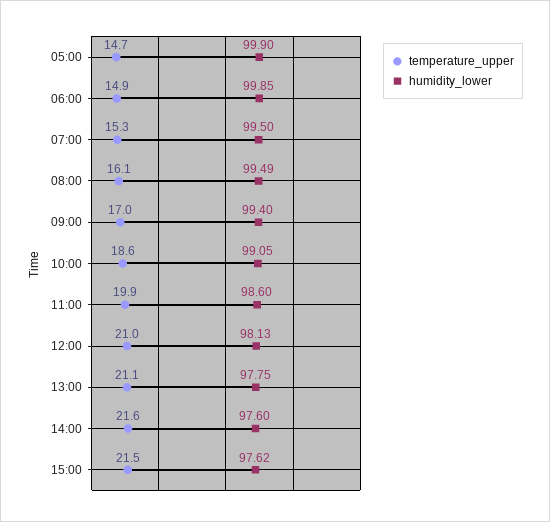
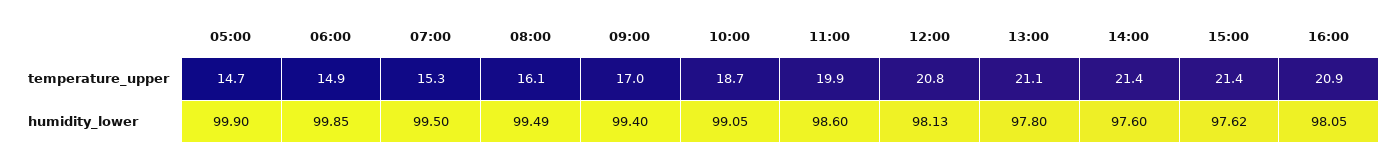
temperature_upper, 10:00: 18.6 -> 18.7
temperature_upper, 12:00: 21 -> 20.8
humidity_lower, 13:00: 97.75 -> 97.8
temperature_upper, 14:00: 21.6 -> 21.4
temperature_upper, 15:00: 21.5 -> 21.4
temperature_upper, 16:00: none -> 20.9
humidity_lower, 16:00: none -> 98.05

